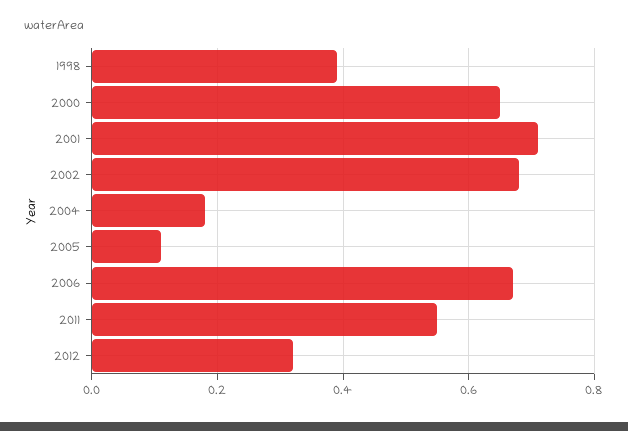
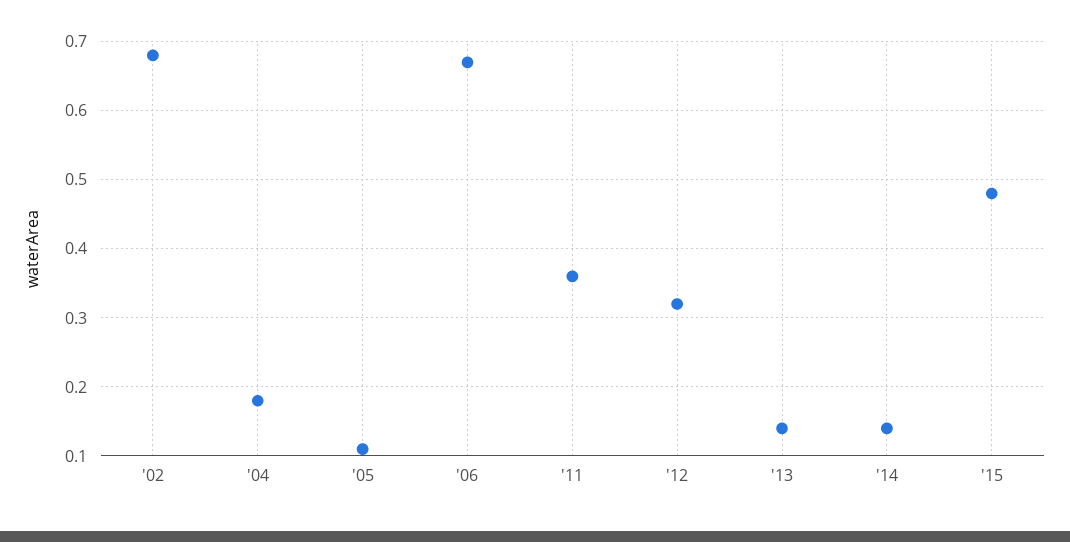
1998: 0.4 -> none
2000: 0.65 -> none
2001: 0.7 -> none
2011: 0.55 -> 0.36
'13: none -> 0.14
'14: none -> 0.14
'15: none -> 0.48

